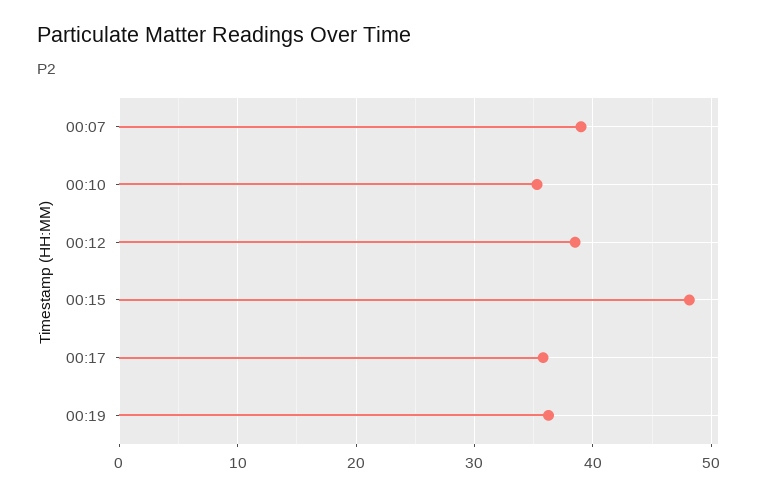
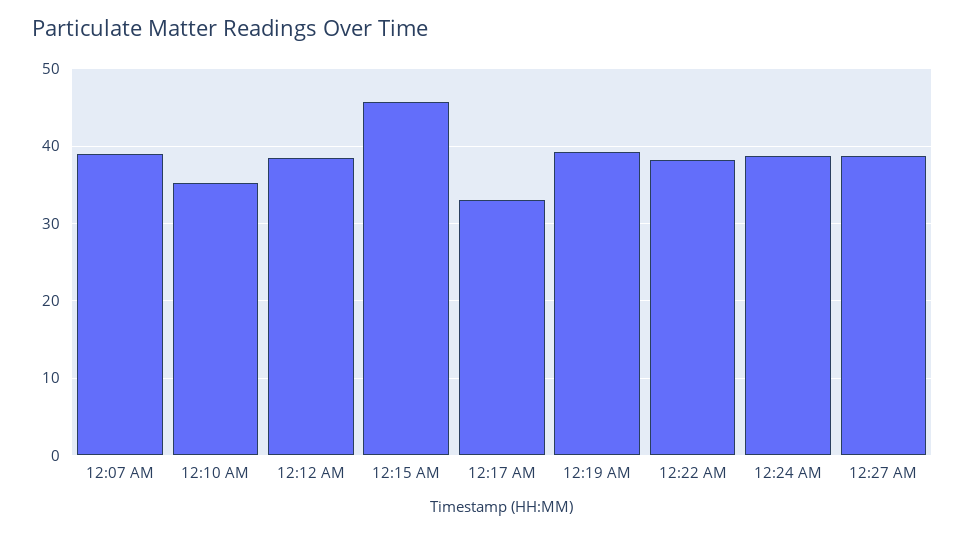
00:15: 48 -> 46
00:17: 36 -> 33
00:19: 36 -> 39
12:22 AM: none -> 38
12:24 AM: none -> 39
12:27 AM: none -> 39

